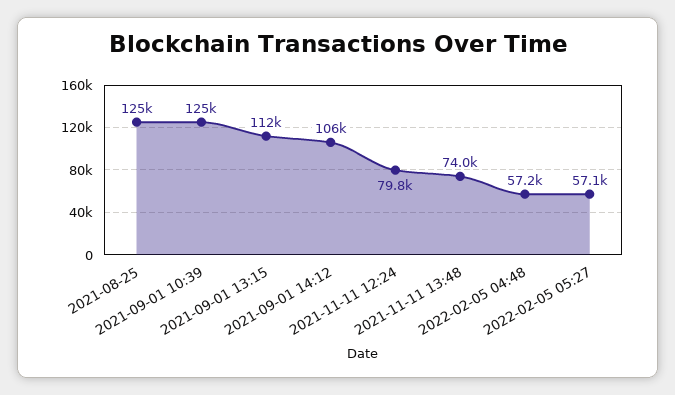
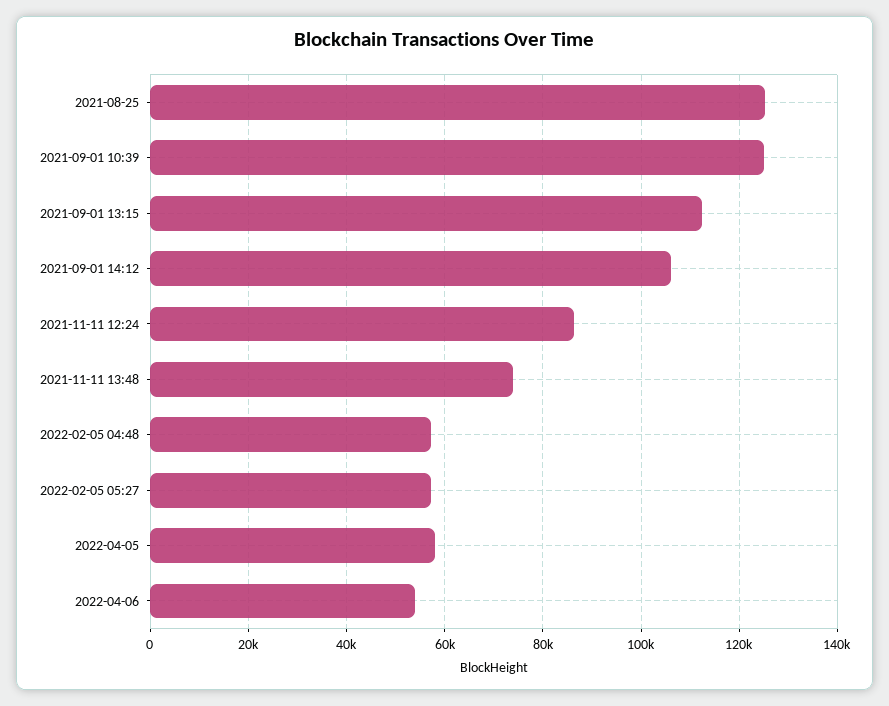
2021-11-11 12:24: 79800 -> 86000
2022-04-05: none -> 58000
2022-04-06: none -> 54000

